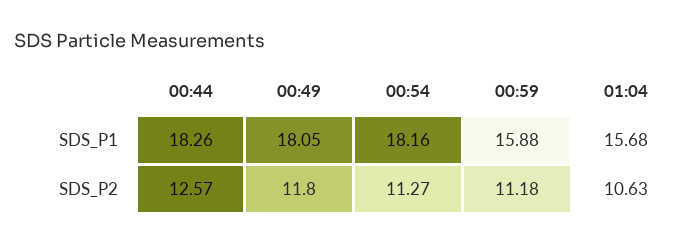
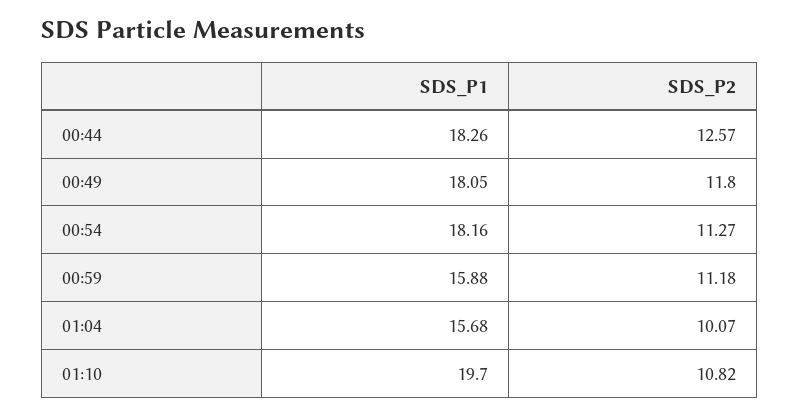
01:04, SDS_P2: 10.63 -> 10.07
01:10, SDS_P1: none -> 19.7
01:10, SDS_P2: none -> 10.82

